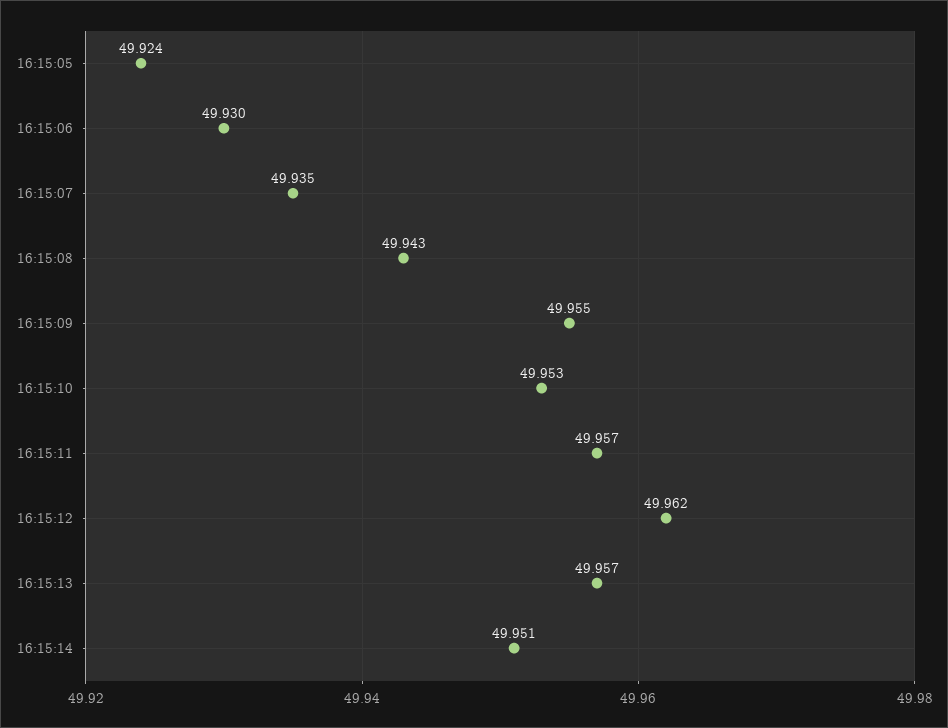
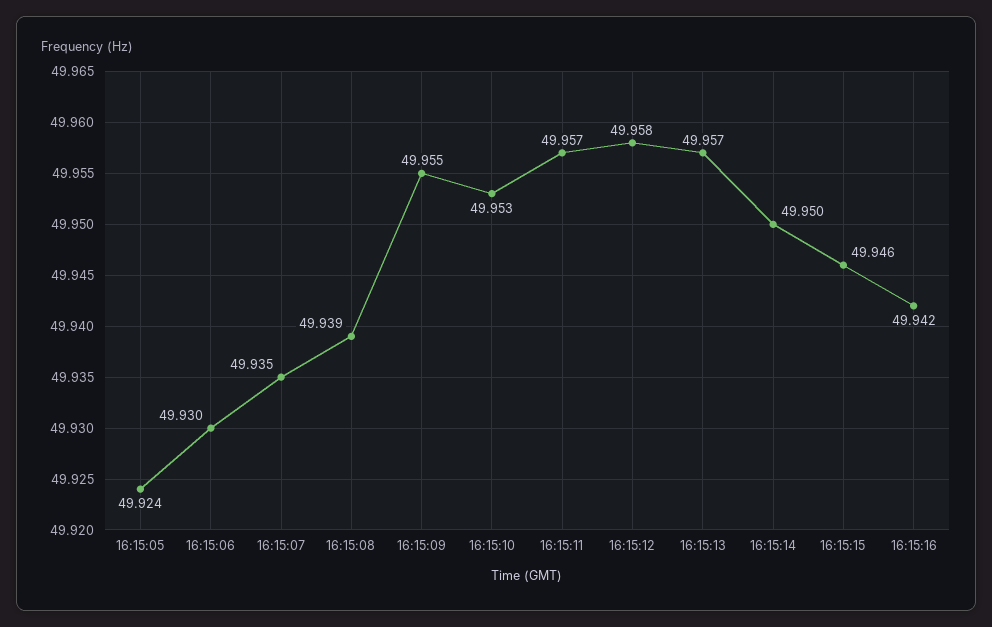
16:15:08: 49.943 -> 49.939
16:15:12: 49.962 -> 49.958
16:15:14: 49.951 -> 49.95
16:15:15: none -> 49.946
16:15:16: none -> 49.942

